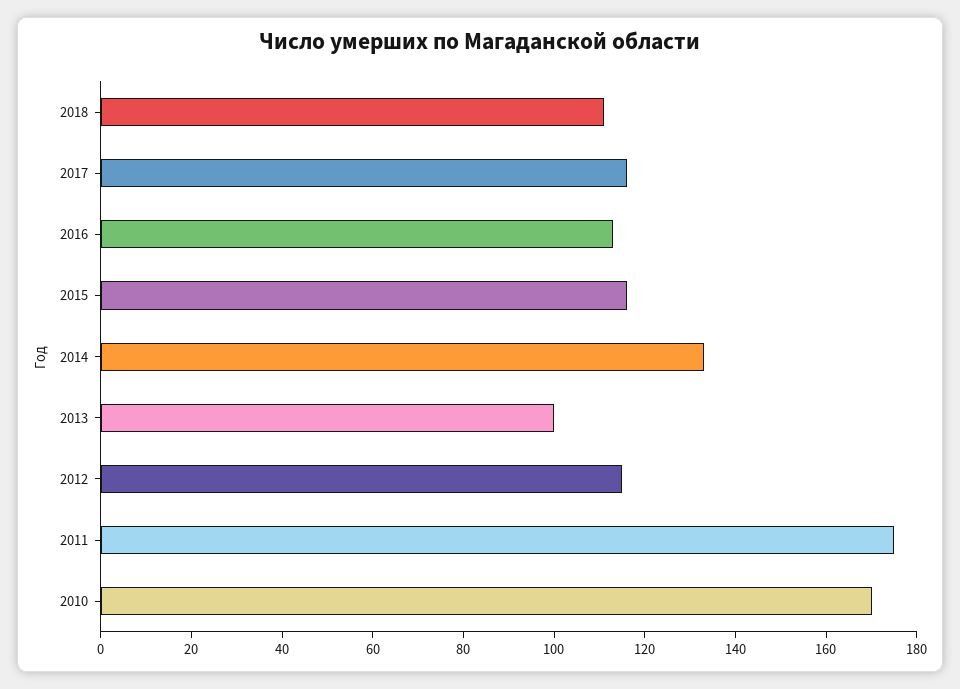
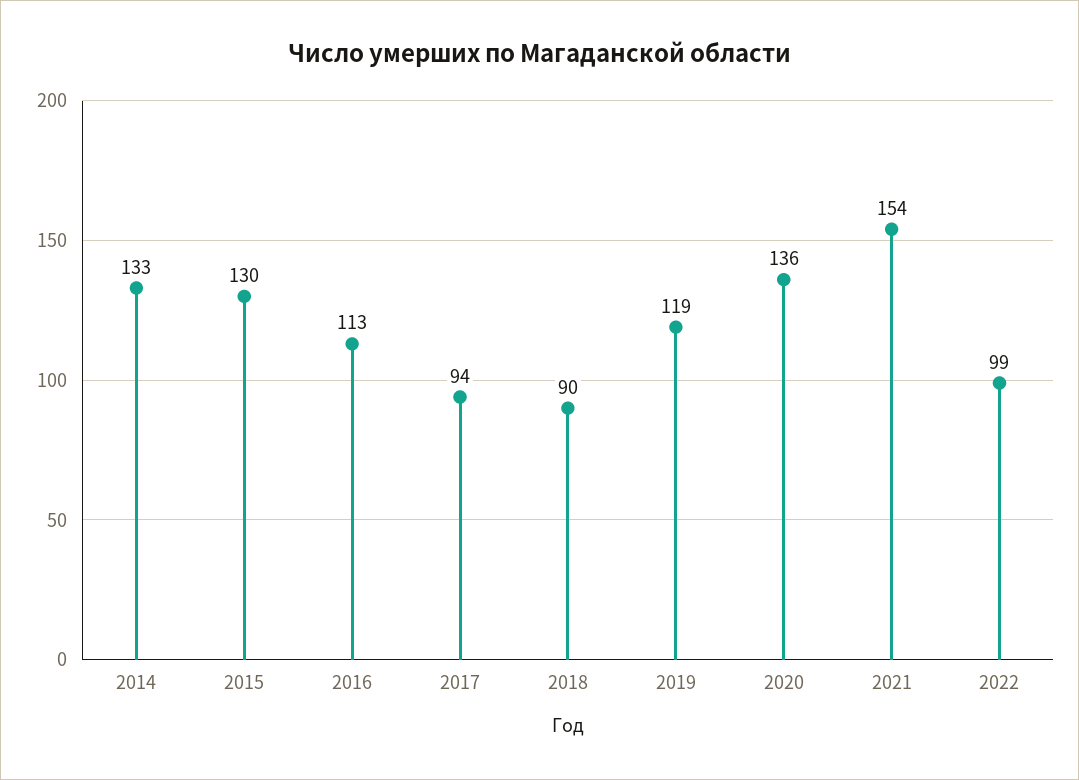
2018: 110 -> 90
2017: 115 -> 94
2015: 115 -> 130
2013: 100 -> none
2012: 115 -> none
2011: 175 -> none
2010: 170 -> none
2019: none -> 119
2020: none -> 136
2021: none -> 154
2022: none -> 99

